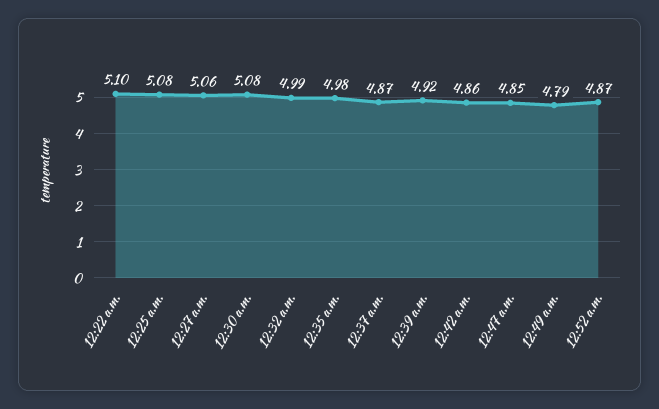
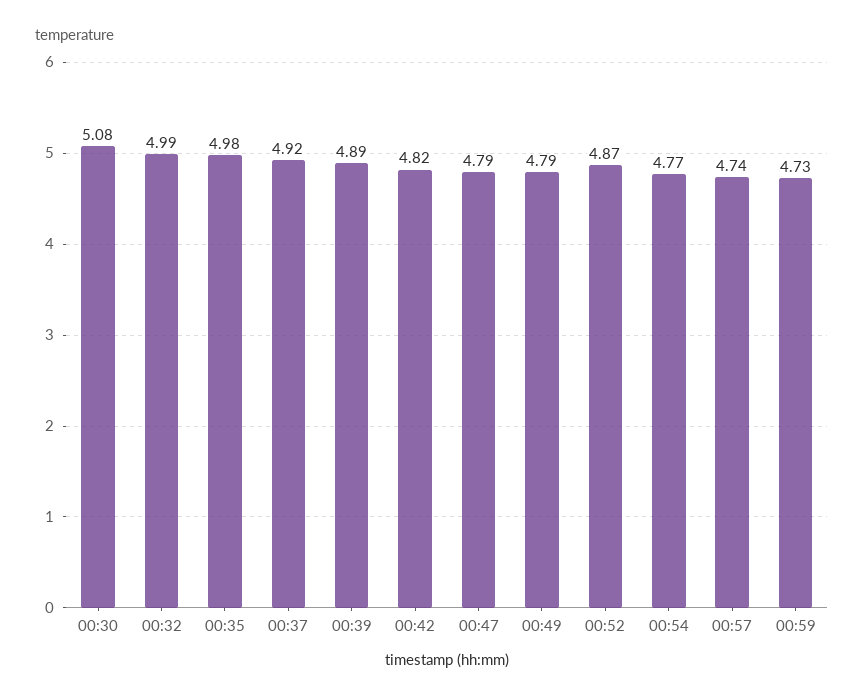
12:22 a.m.: 5.1 -> none
12:25 a.m.: 5.08 -> none
12:27 a.m.: 5.06 -> none
12:37 a.m.: 4.87 -> 4.92
12:39 a.m.: 4.92 -> 4.89
12:42 a.m.: 4.86 -> 4.82
12:47 a.m.: 4.85 -> 4.79
00:54: none -> 4.77
00:57: none -> 4.74
00:59: none -> 4.73

